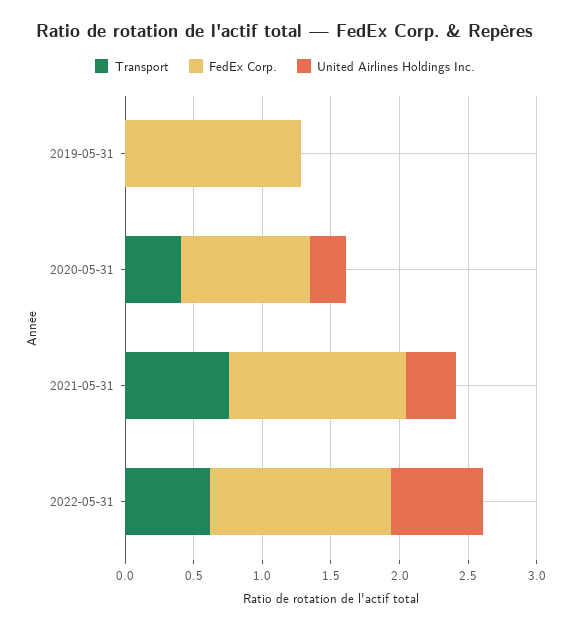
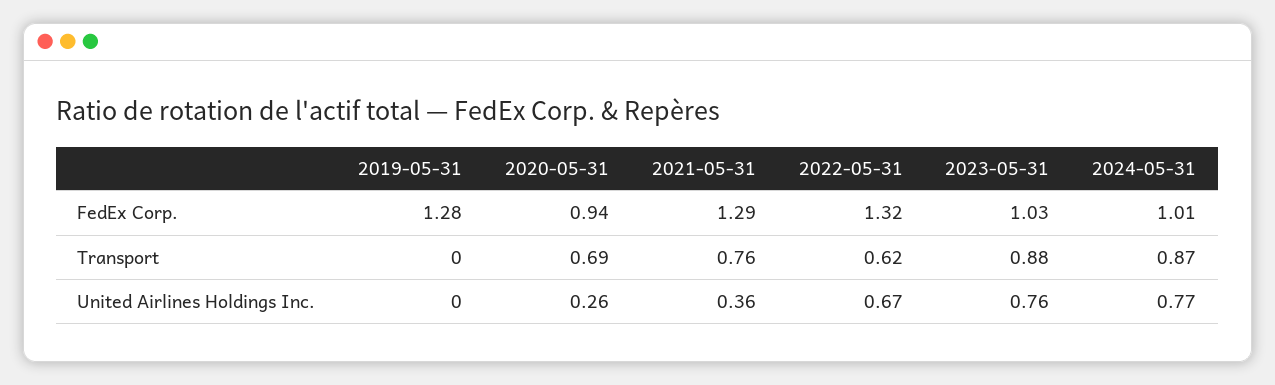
Transport, 2020-05-31: 0.4 -> 0.69
FedEx Corp., 2023-05-31: none -> 1.03
FedEx Corp., 2024-05-31: none -> 1.01
Transport, 2023-05-31: none -> 0.88
Transport, 2024-05-31: none -> 0.87
United Airlines Holdings Inc., 2023-05-31: none -> 0.76
United Airlines Holdings Inc., 2024-05-31: none -> 0.77

